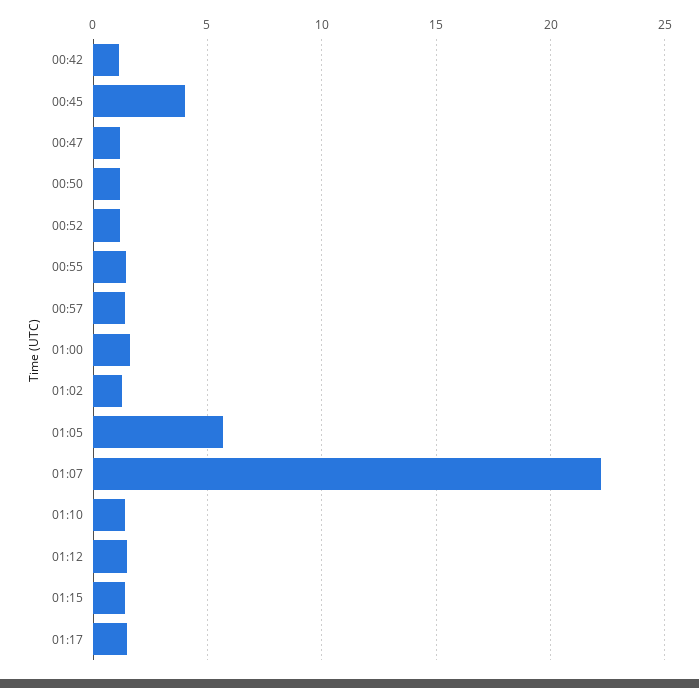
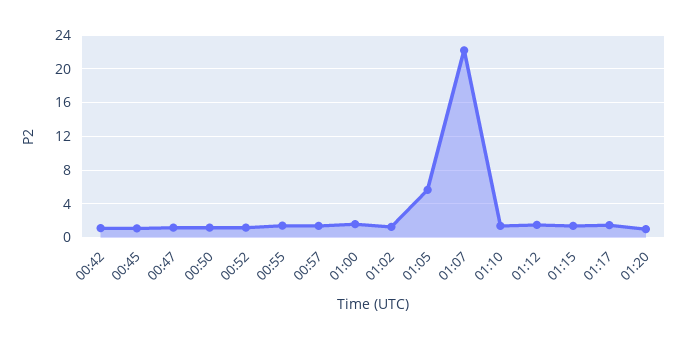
00:45: 4 -> 1
01:20: none -> 1

